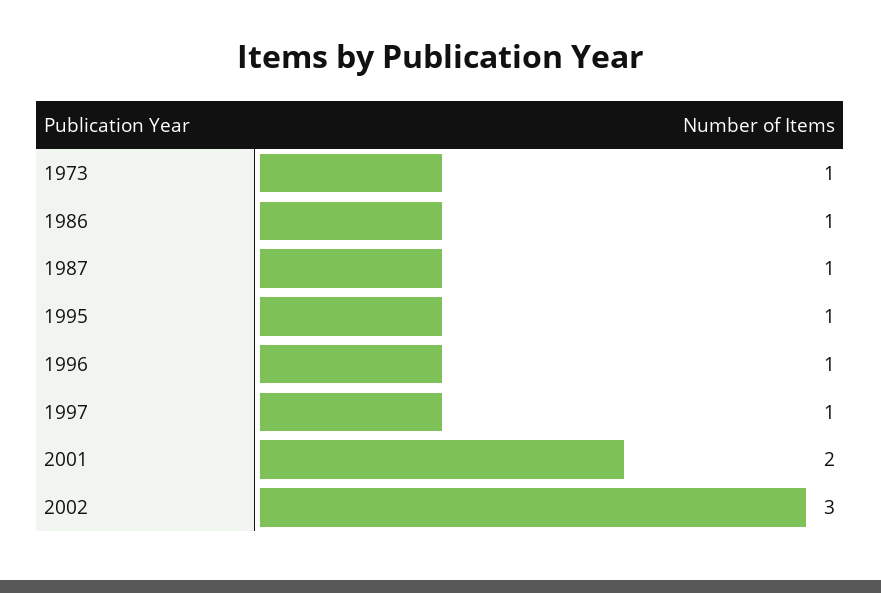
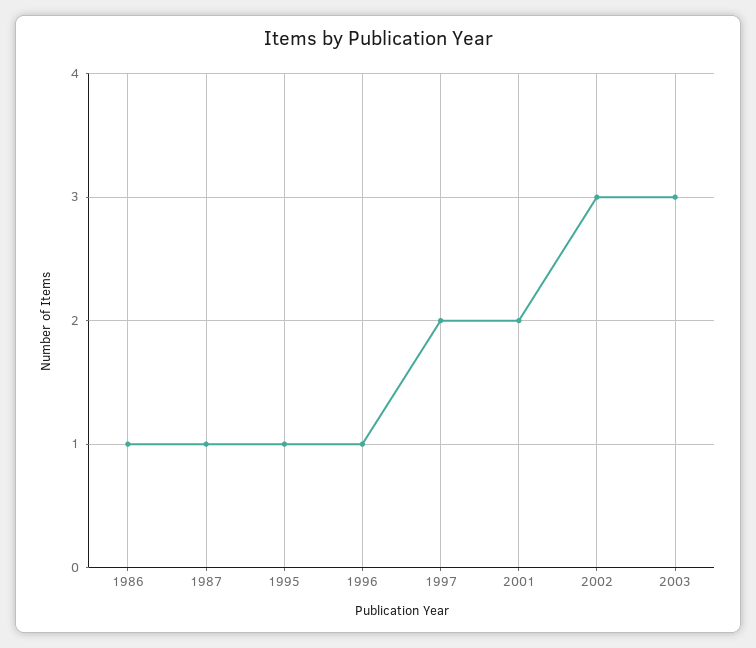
1973: 1 -> none
1997: 1 -> 2
2003: none -> 3

